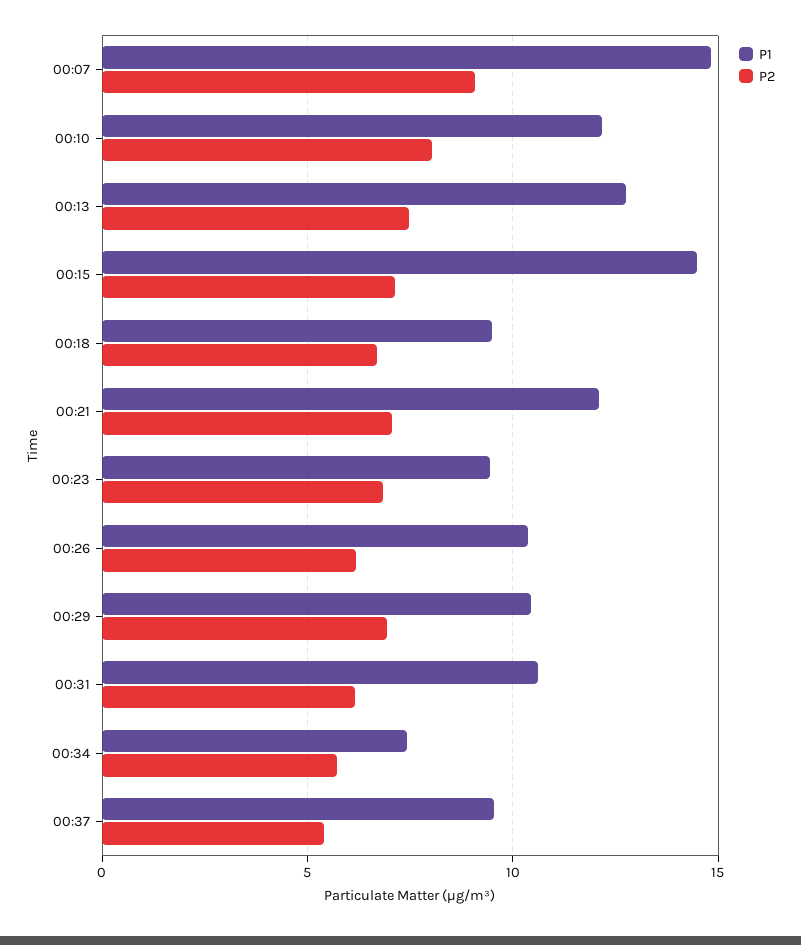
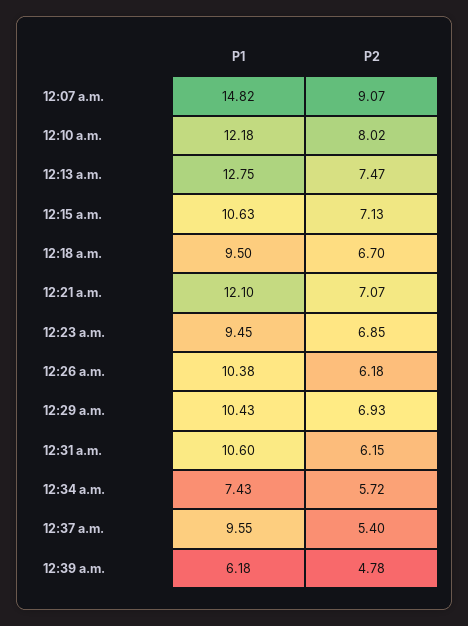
P1, 00:15: 14.5 -> 10.63
P1, 12:39 a.m.: none -> 6.18
P2, 12:39 a.m.: none -> 4.78

